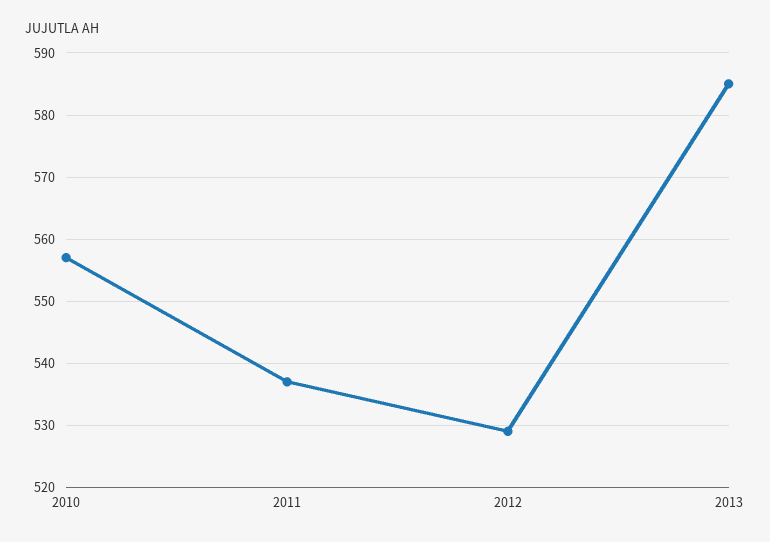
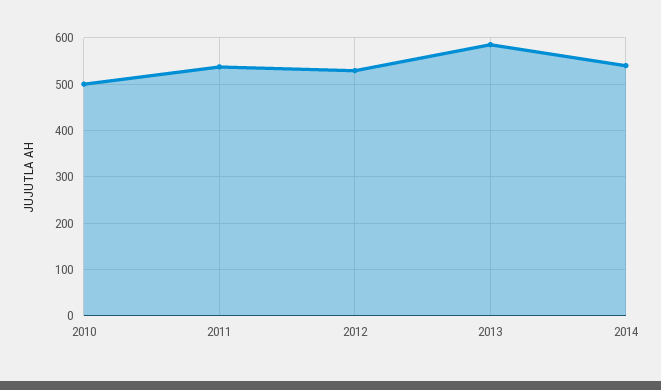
2010: 557 -> 500
2014: none -> 540

